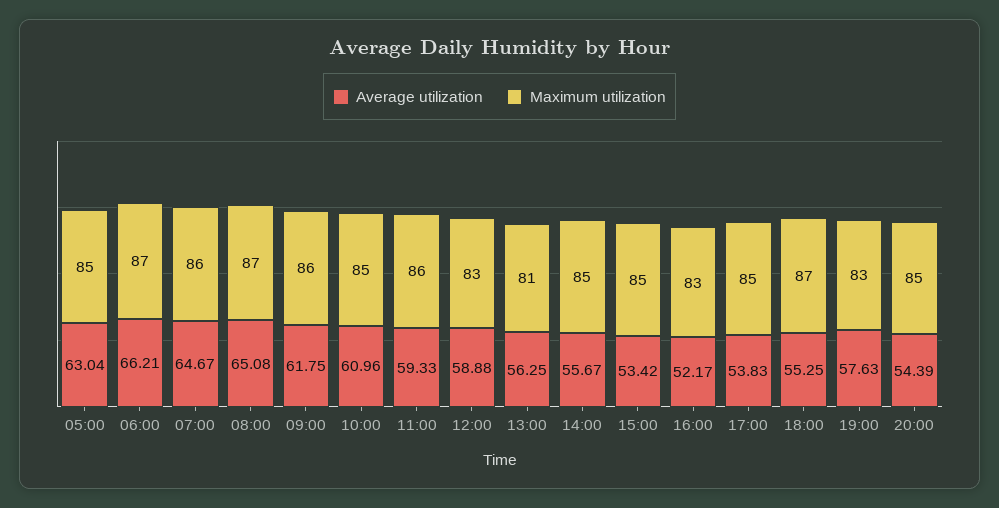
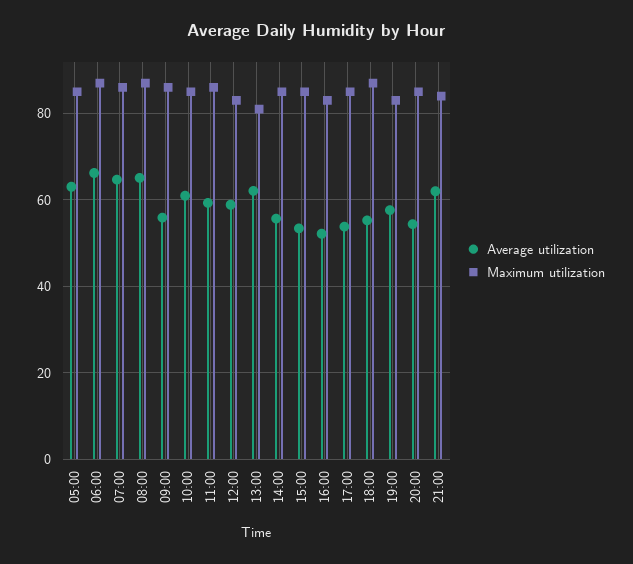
Average utilization, 09:00: 61.75 -> 56
Average utilization, 13:00: 56.25 -> 62
Average utilization, 21:00: none -> 62
Maximum utilization, 21:00: none -> 84

